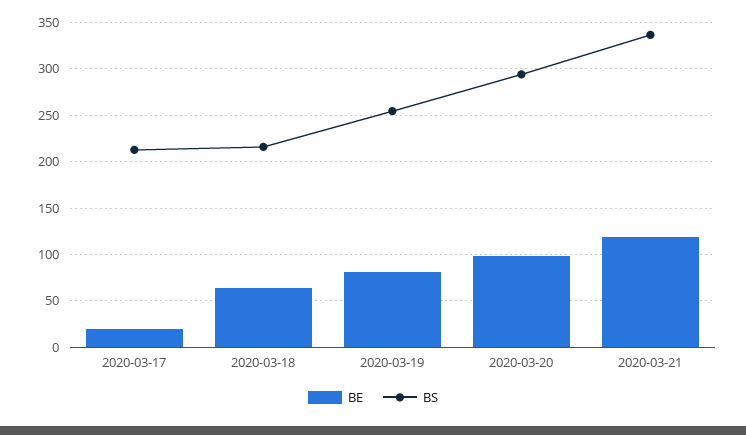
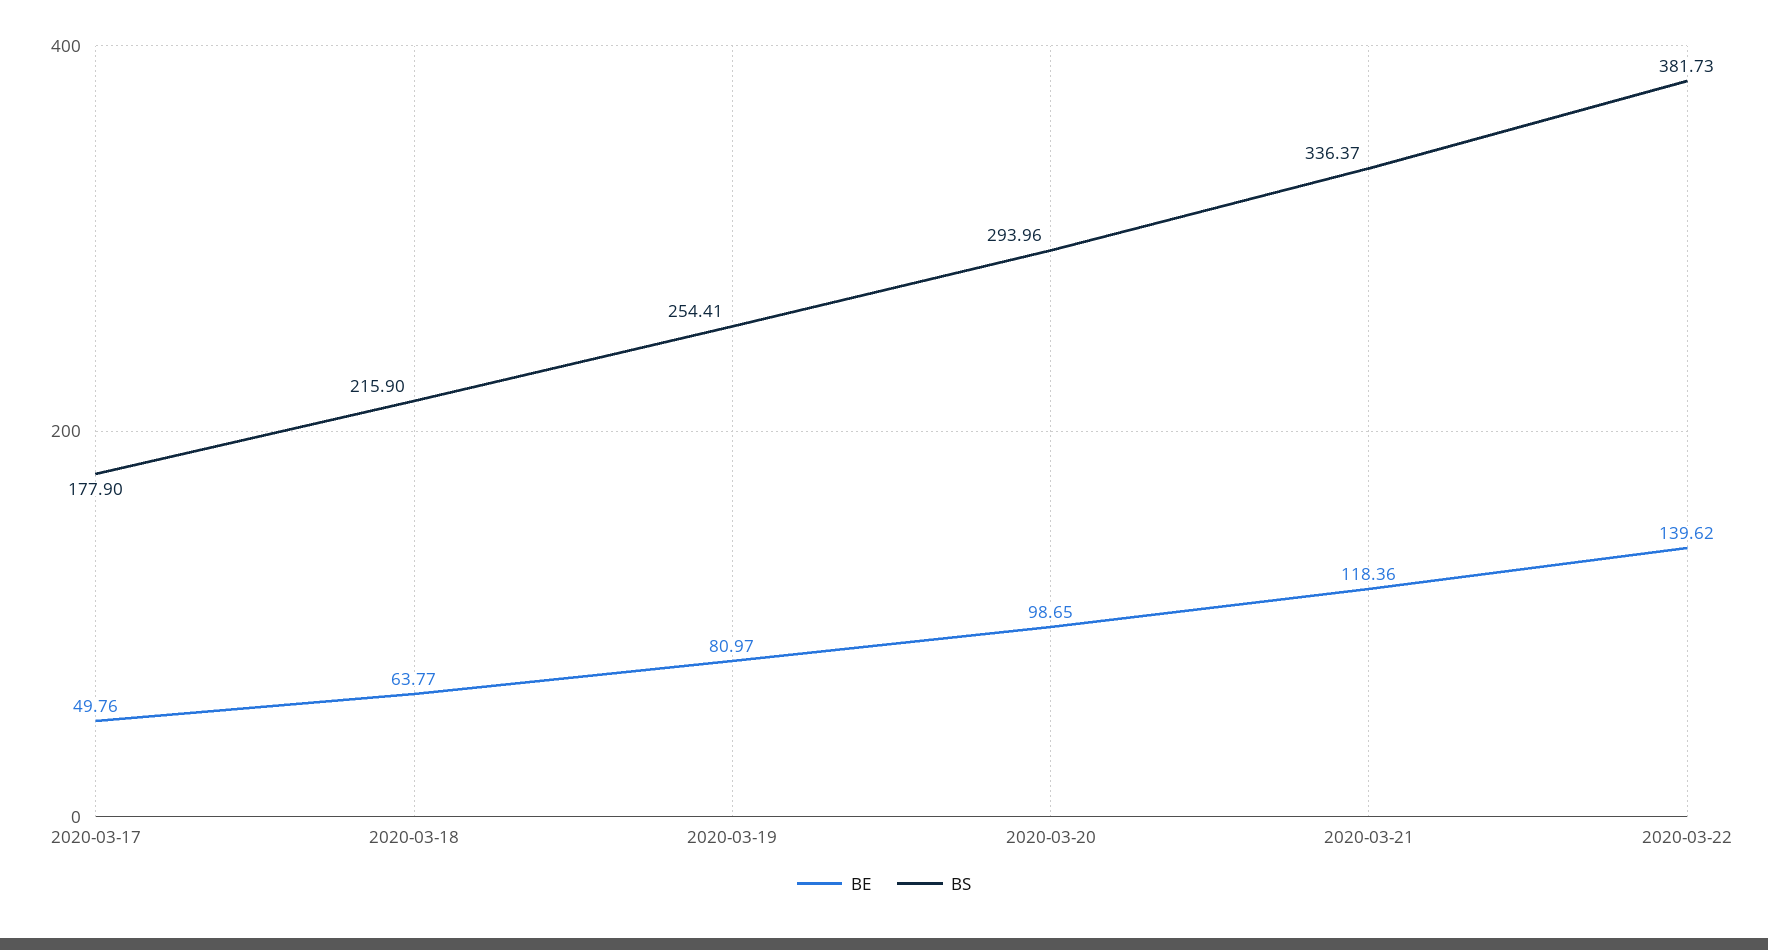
BE, 2020-03-17: 20 -> 49.76
BS, 2020-03-17: 210 -> 177.9
BE, 2020-03-22: none -> 139.62
BS, 2020-03-22: none -> 381.73

